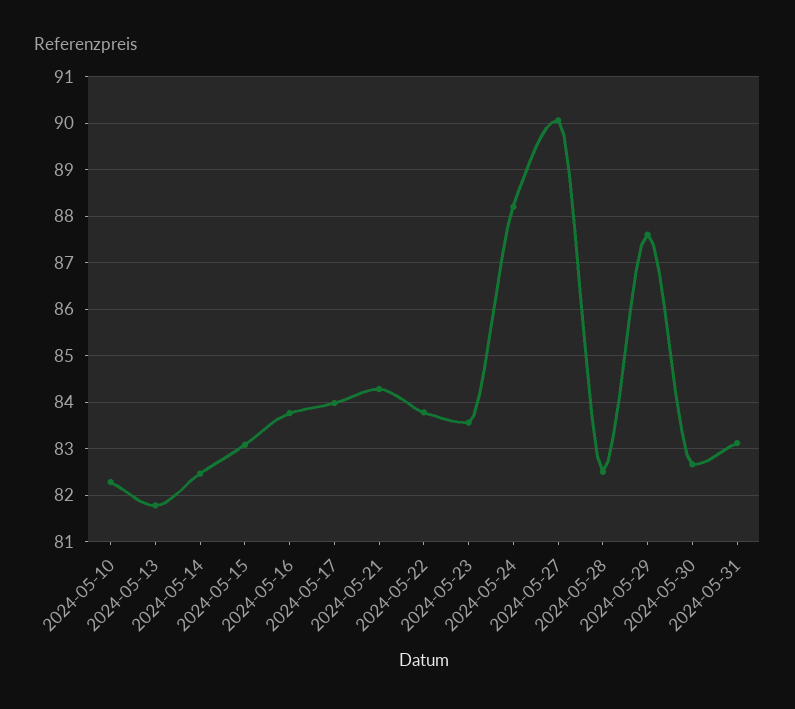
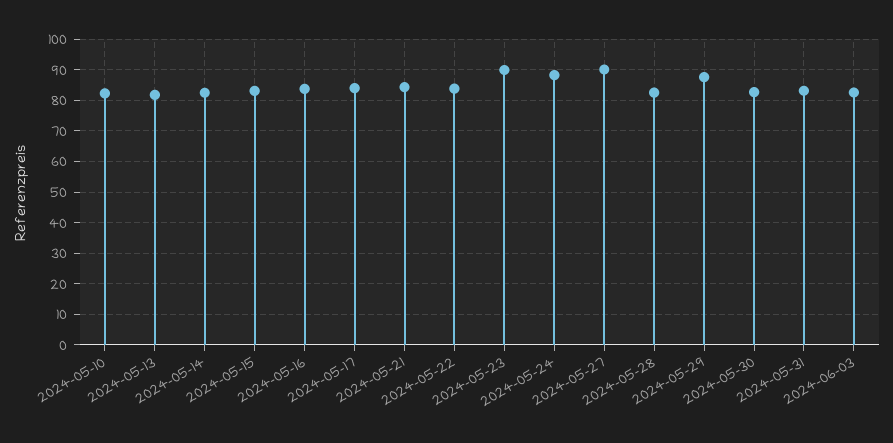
2024-05-23: 83.6 -> 90
2024-06-03: none -> 82

